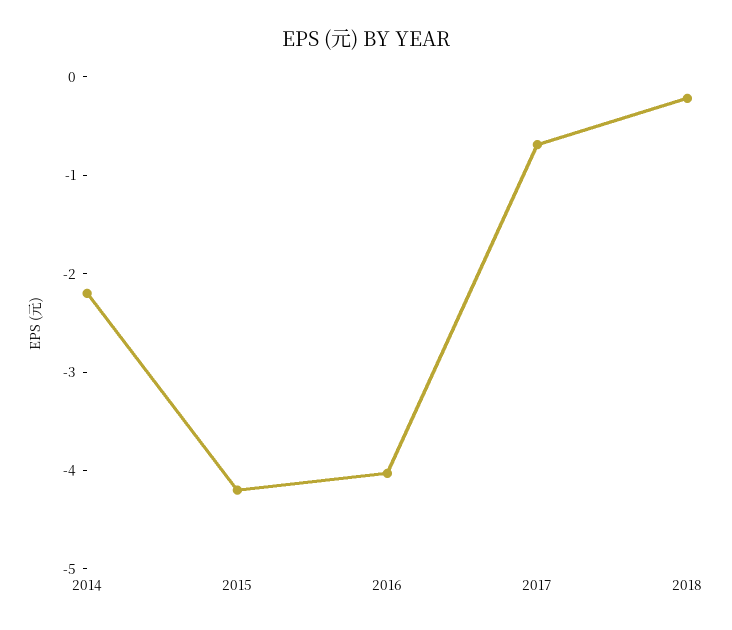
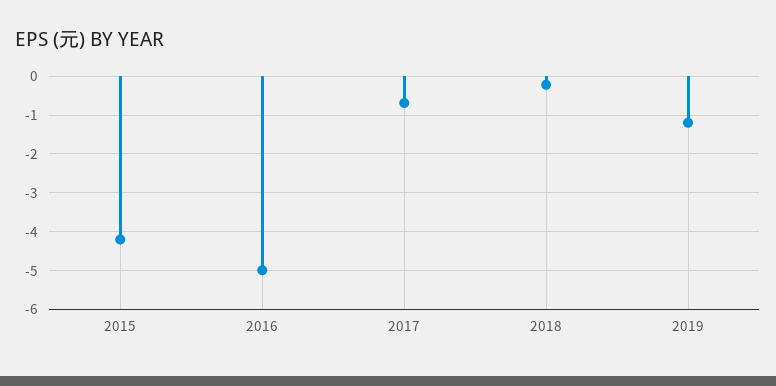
2014: -2.2 -> none
2016: -4 -> -5
2019: none -> -1.2

